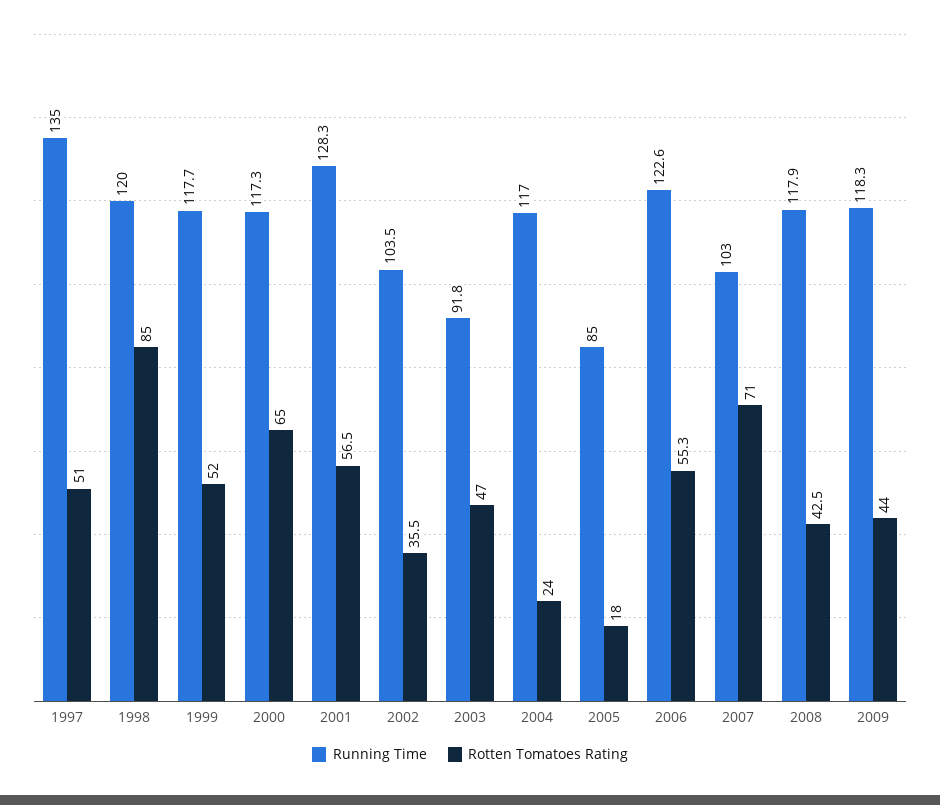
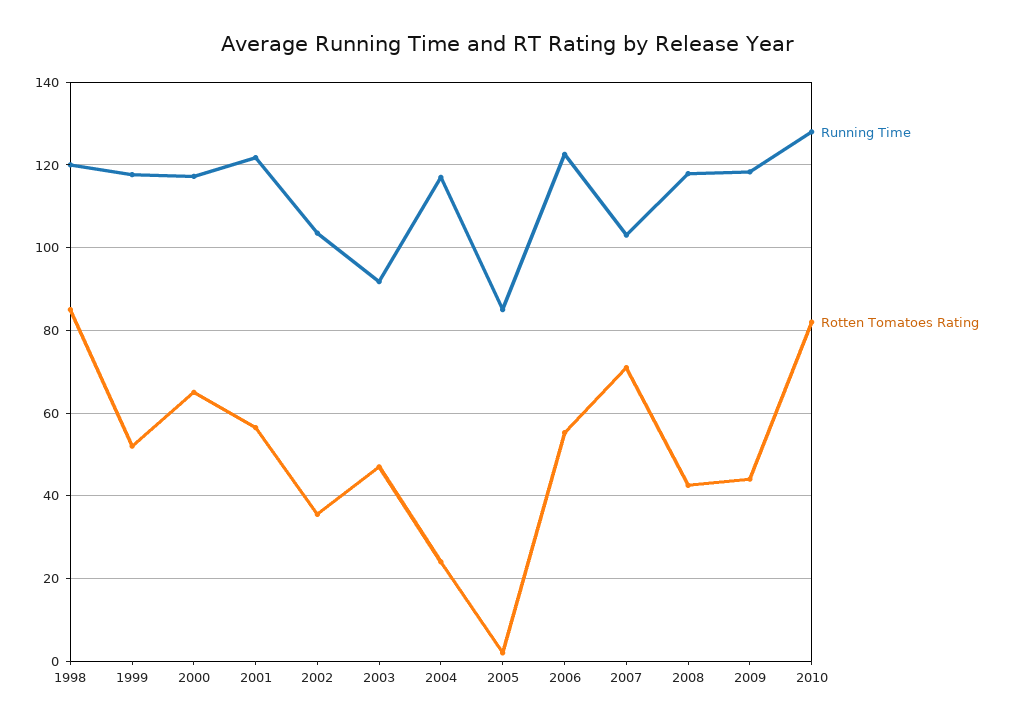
Running Time, 1997: 135 -> none
Rotten Tomatoes Rating, 1997: 51 -> none
Running Time, 2001: 128.3 -> 122
Rotten Tomatoes Rating, 2005: 18 -> 2
Running Time, 2010: none -> 128
Rotten Tomatoes Rating, 2010: none -> 82

